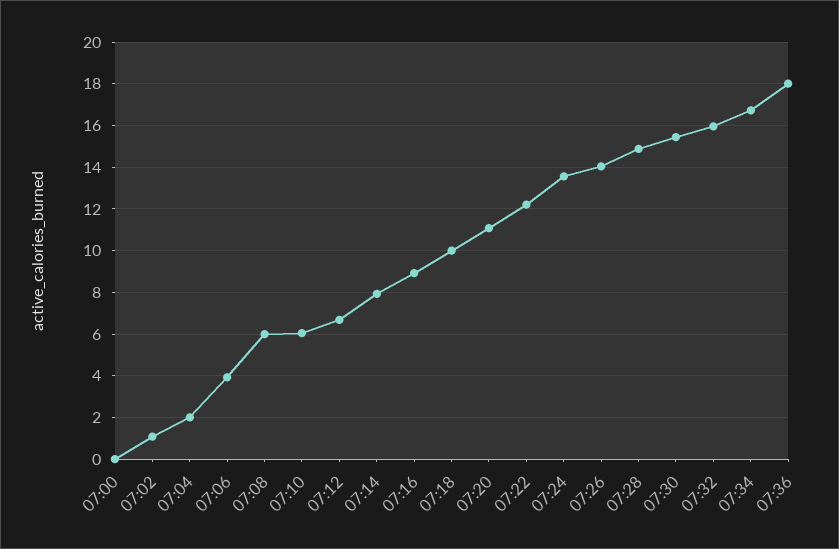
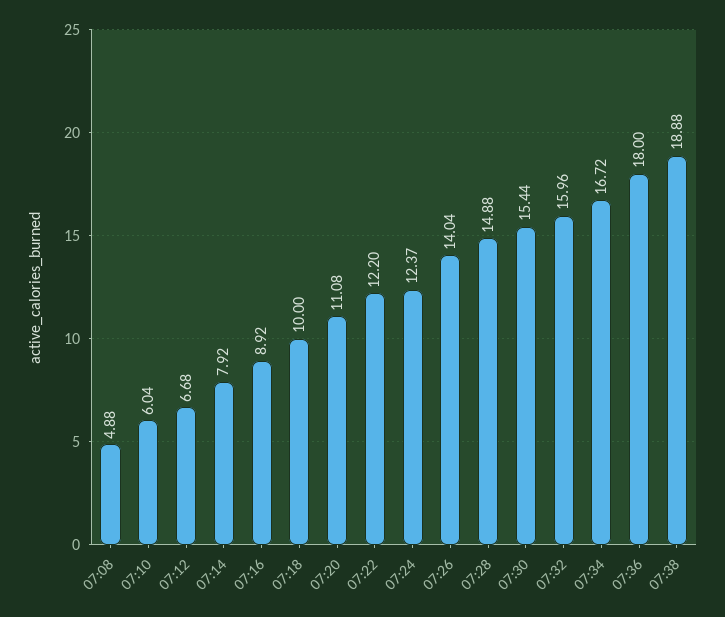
07:00: 0 -> none
07:02: 1 -> none
07:04: 2 -> none
07:06: 4 -> none
07:08: 6 -> 4.88
07:24: 13.5 -> 12.37
07:38: none -> 18.88

